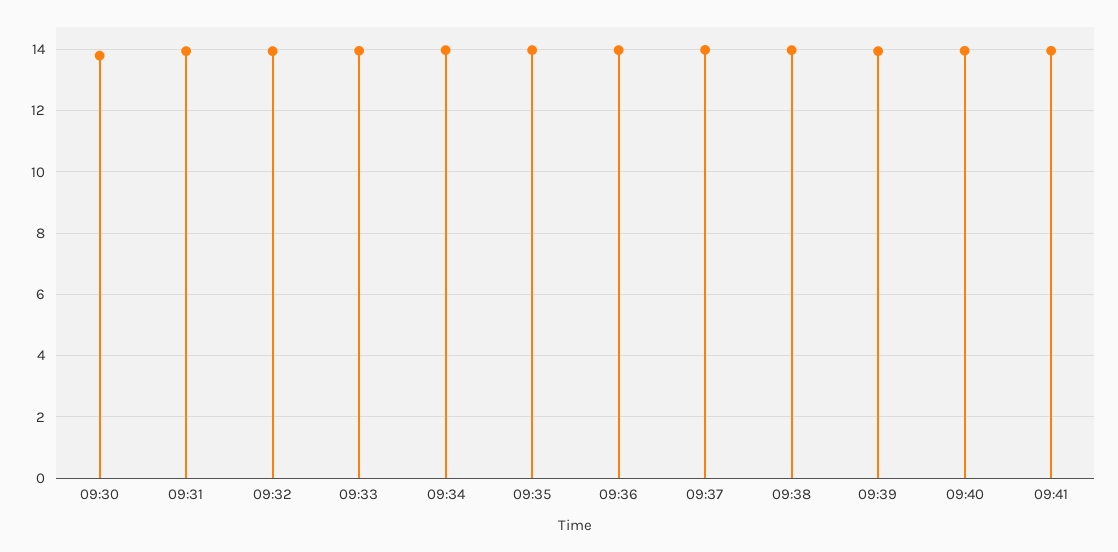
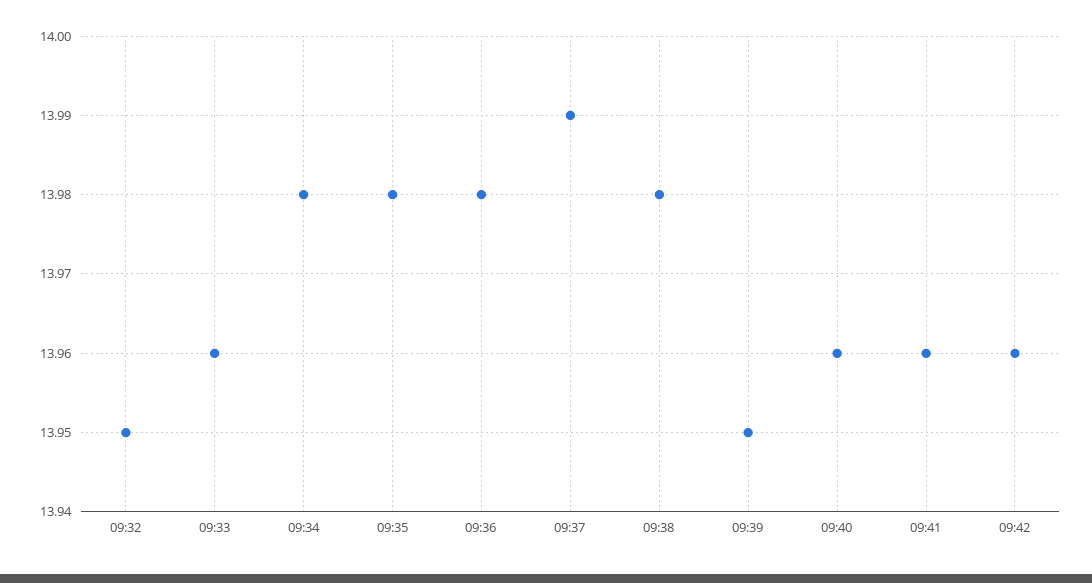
09:30: 13.8 -> none
09:31: 14 -> none
09:42: none -> 13.96

